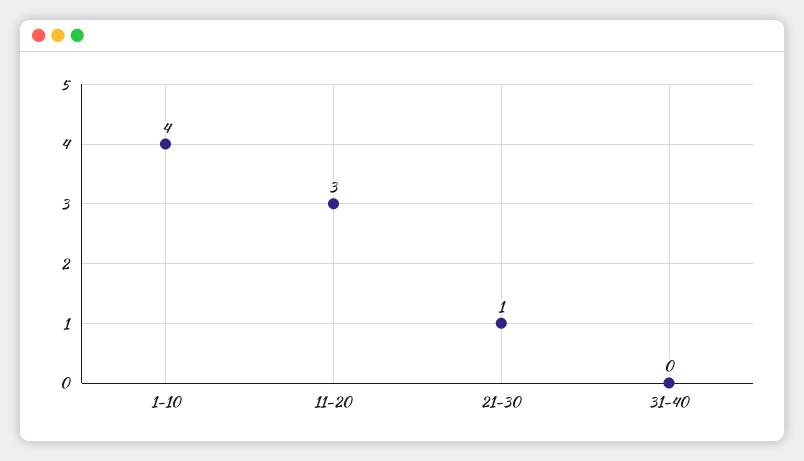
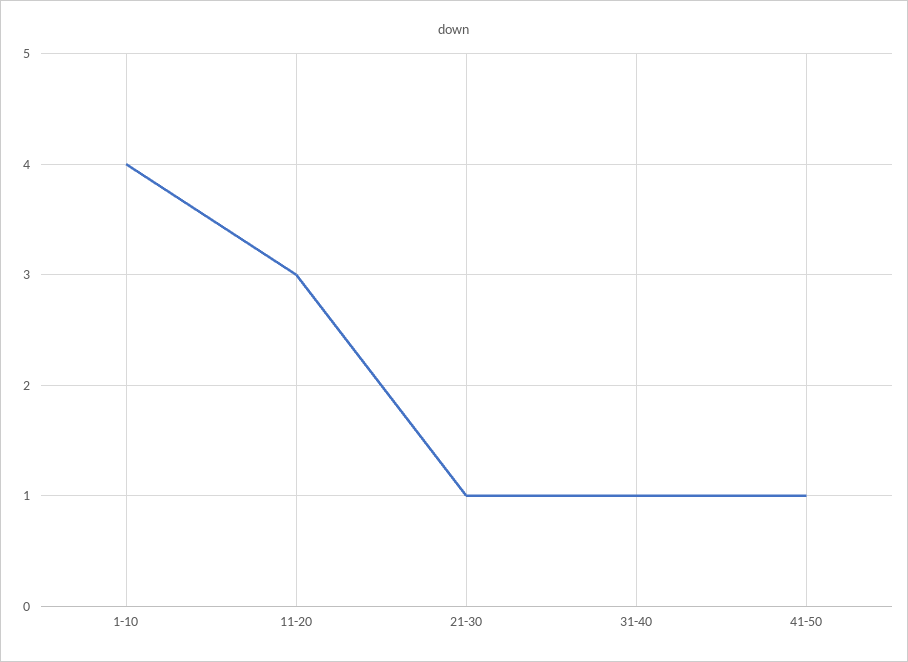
31-40: 0 -> 1
41-50: none -> 1

